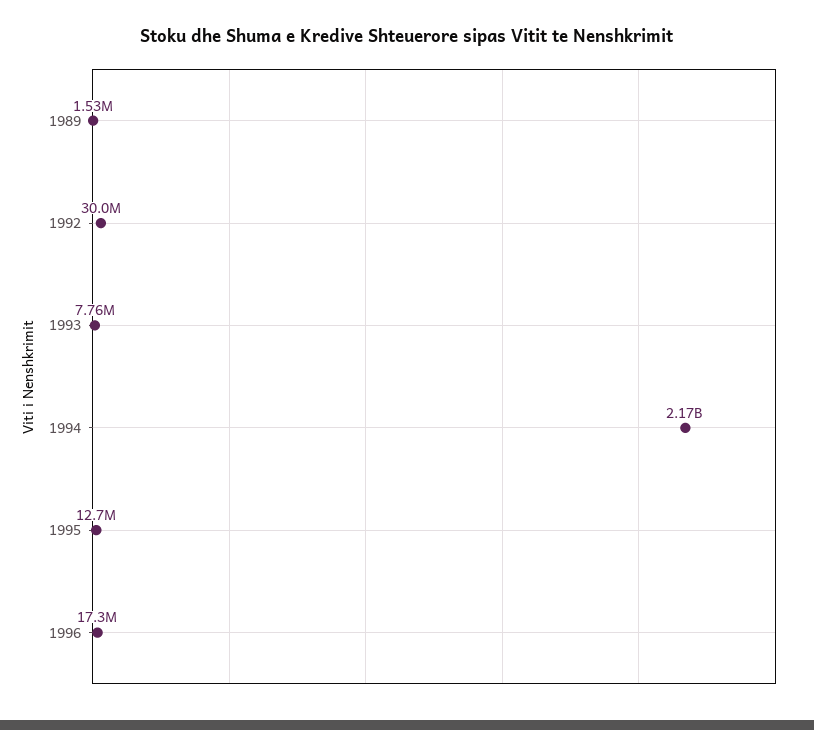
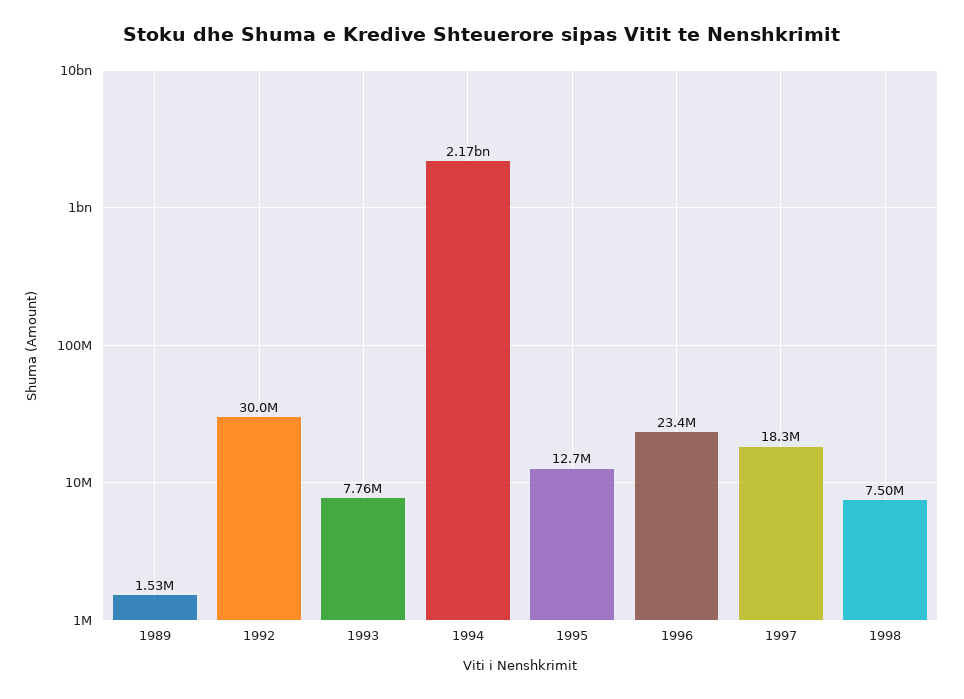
1996: 17300000 -> 23400000
1997: none -> 18300000
1998: none -> 7500000

